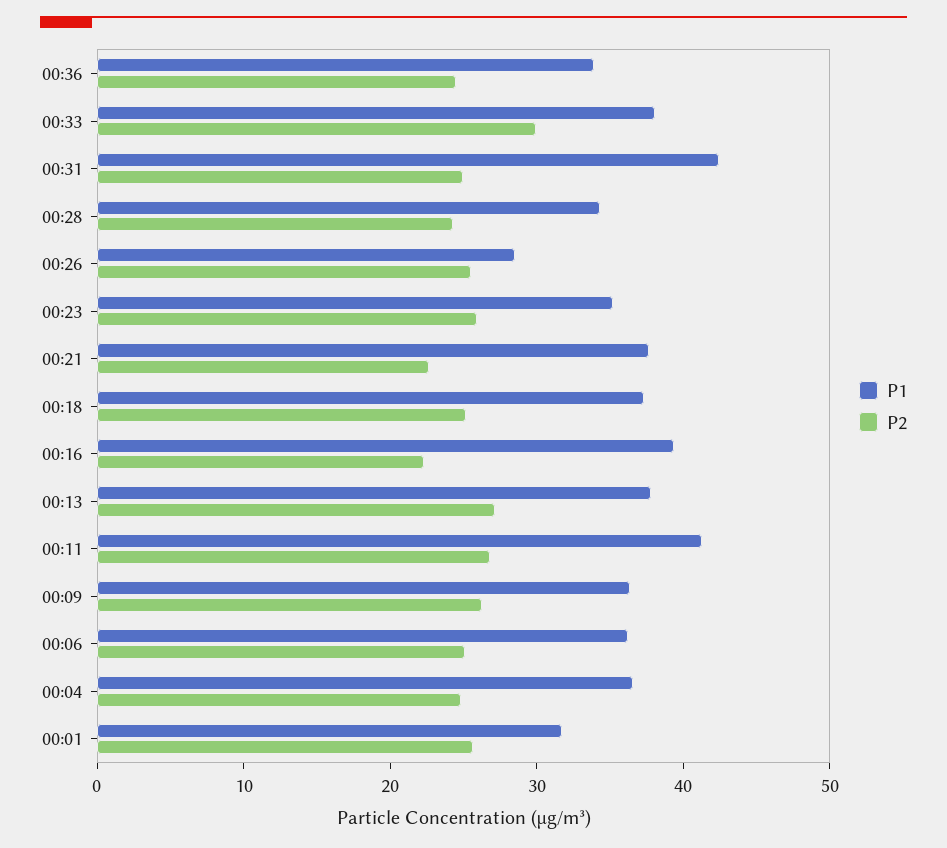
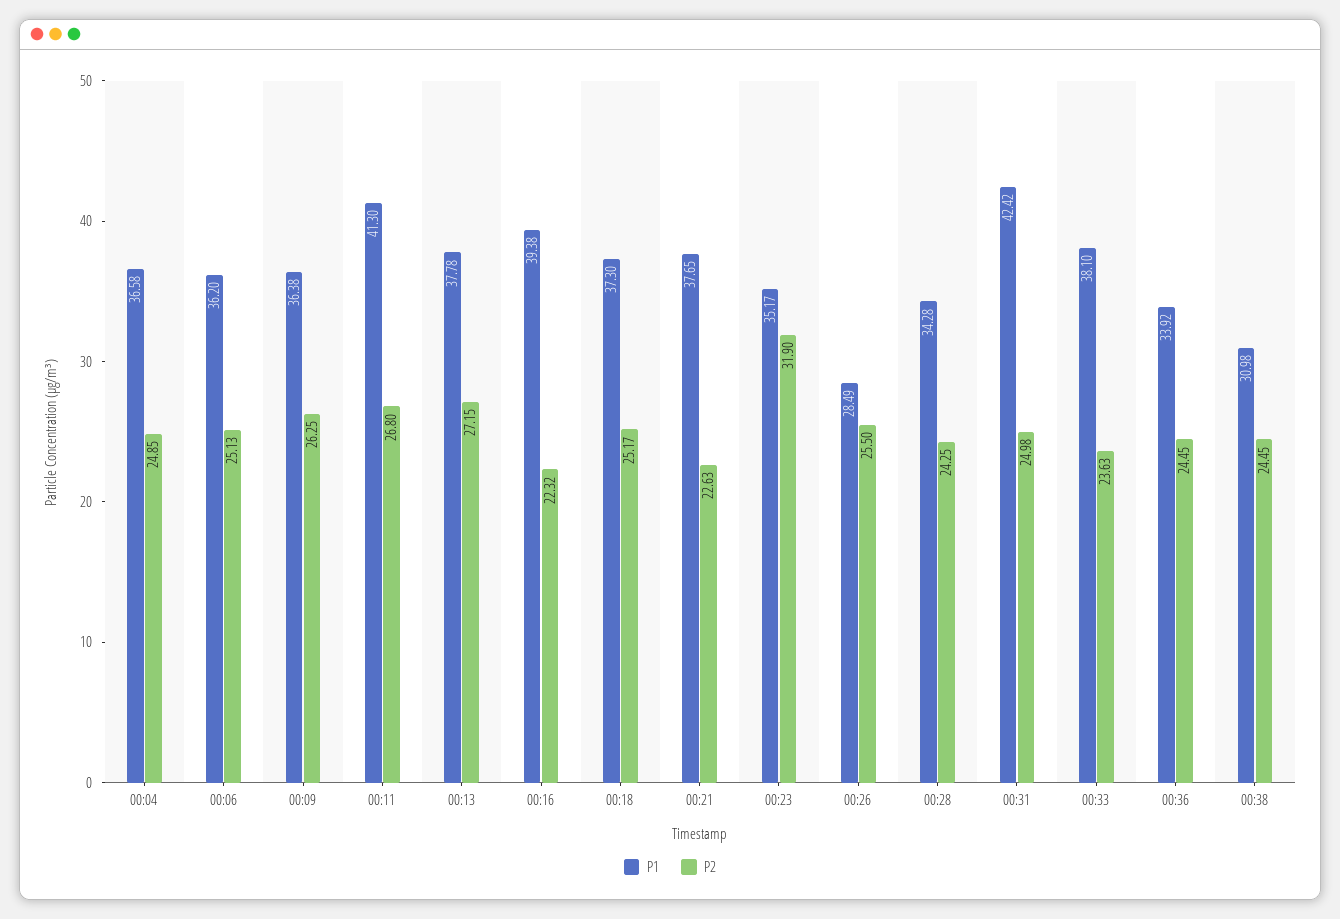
P2, 00:33: 30 -> 23.63
P2, 00:23: 26 -> 31.9
P1, 00:01: 32 -> none
P2, 00:01: 26 -> none
P1, 00:38: none -> 30.98
P2, 00:38: none -> 24.45

